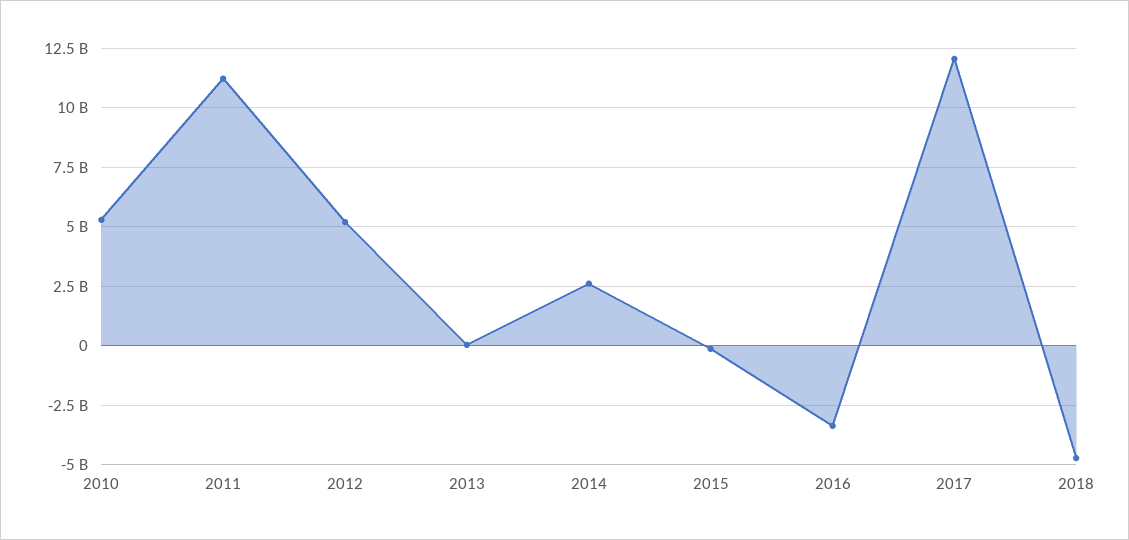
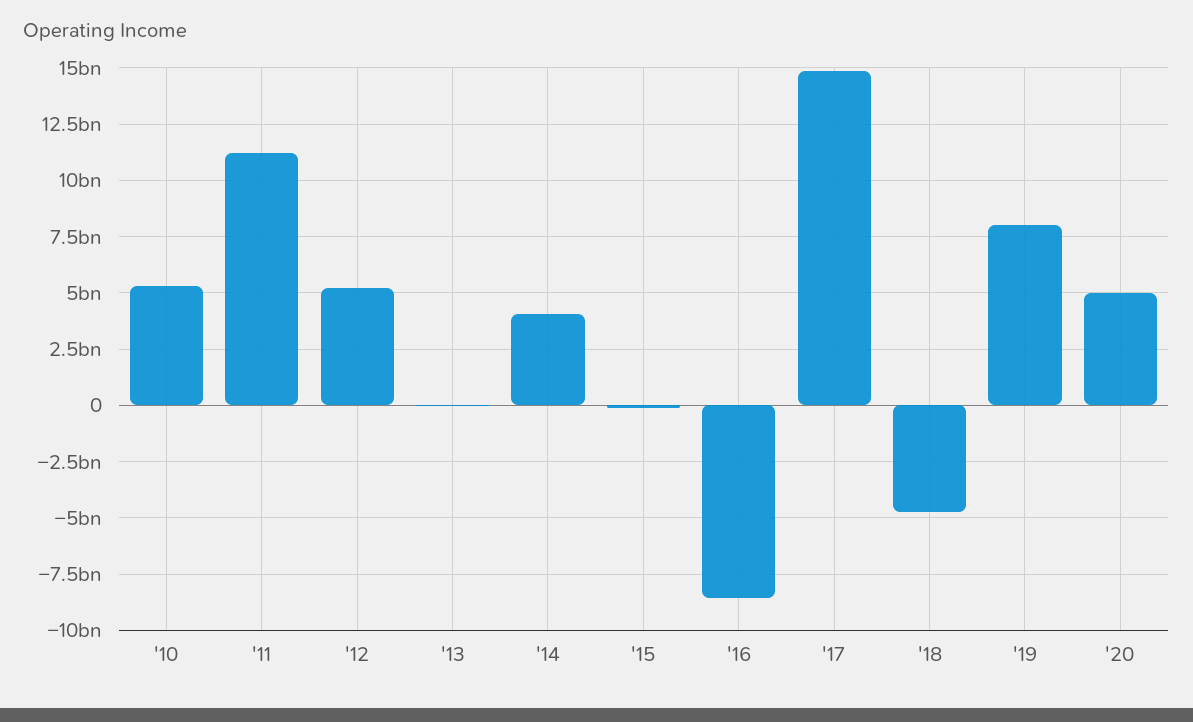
2014: 2500000000 -> 4000000000
2016: -3500000000 -> -8500000000
2017: 12000000000 -> 15000000000
'19: none -> 8000000000
'20: none -> 5000000000

